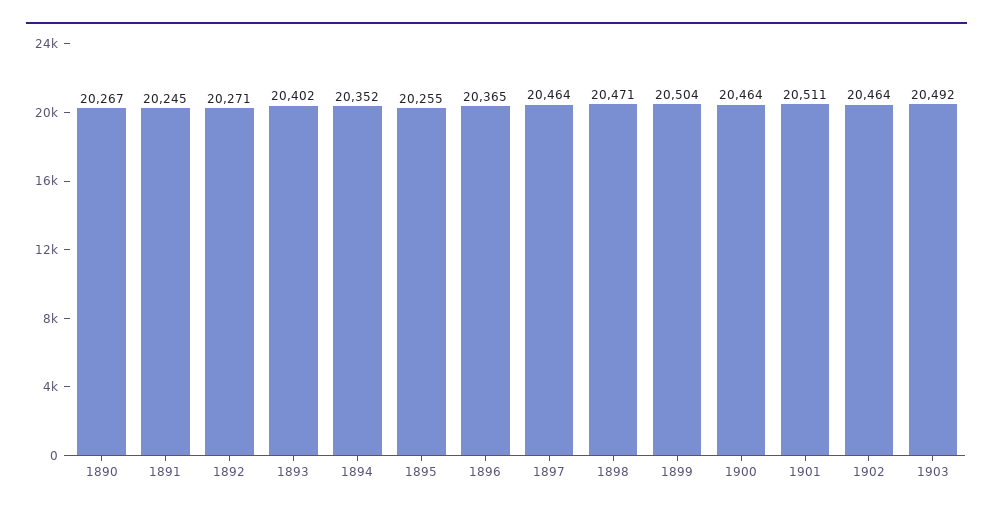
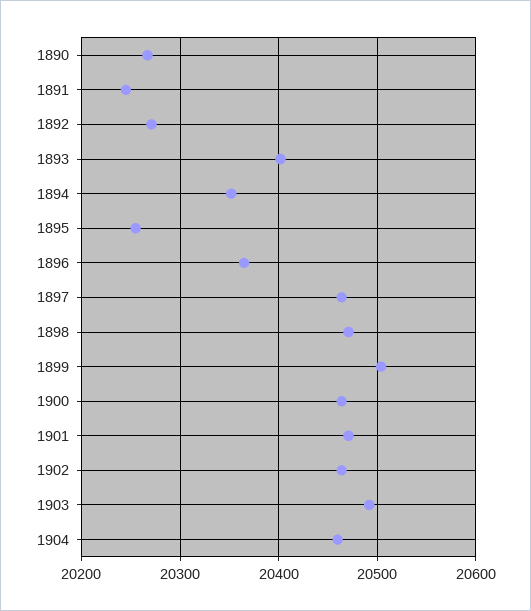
1901: 20511 -> 20470
1904: none -> 20460

